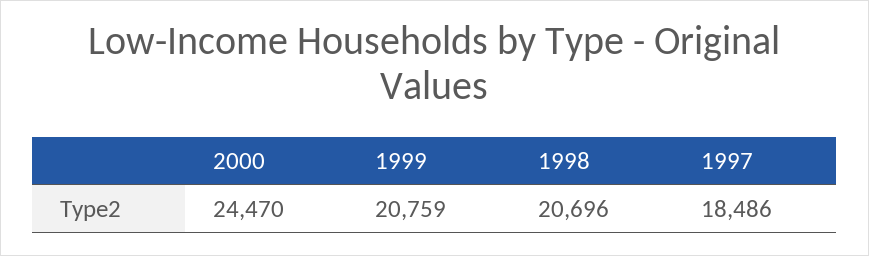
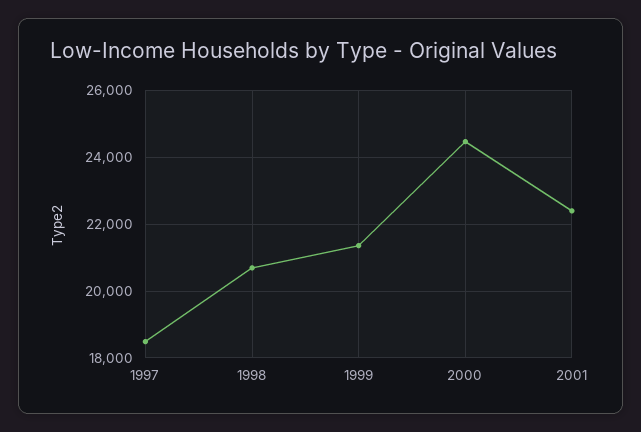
1999: 20759 -> 21400
2001: none -> 22400

